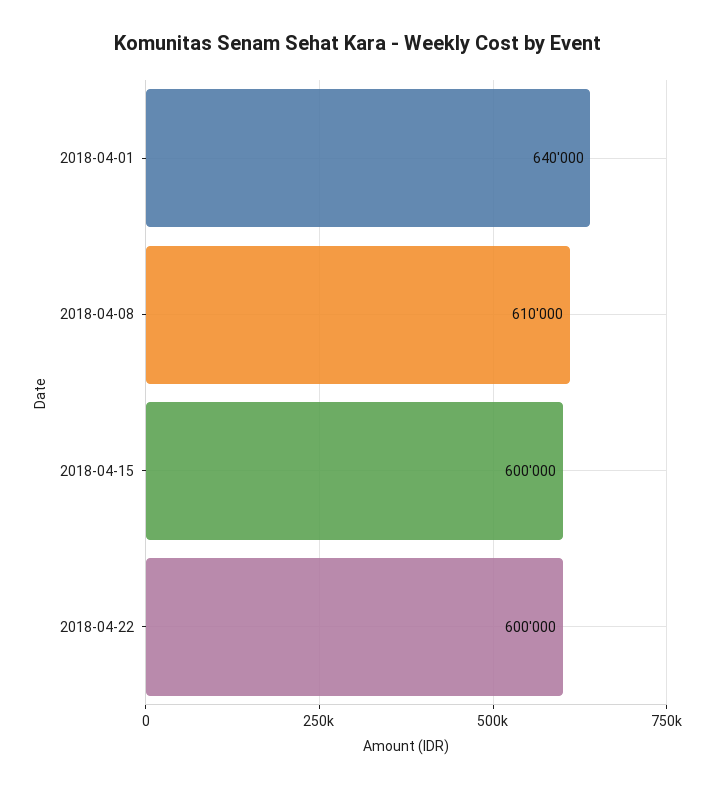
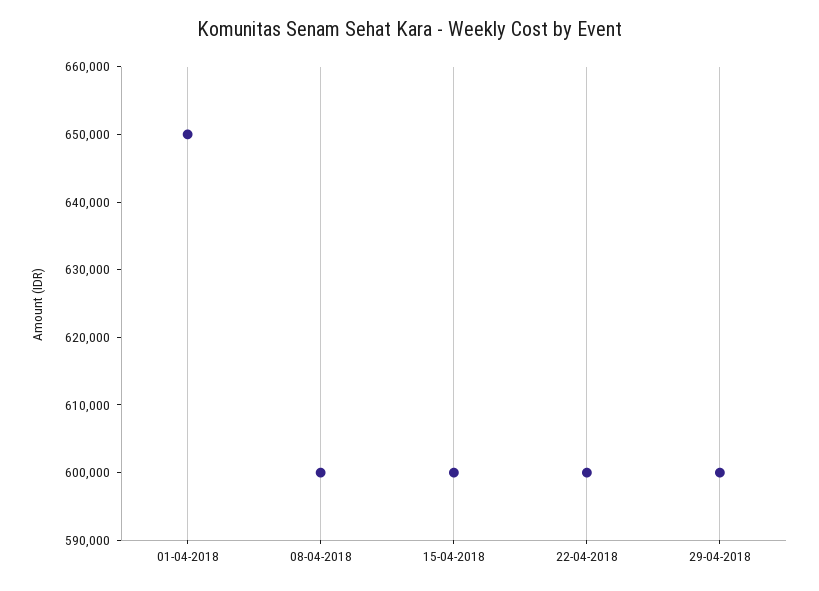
2018-04-01: 640000 -> 650000
2018-04-08: 610000 -> 600000
29-04-2018: none -> 600000

